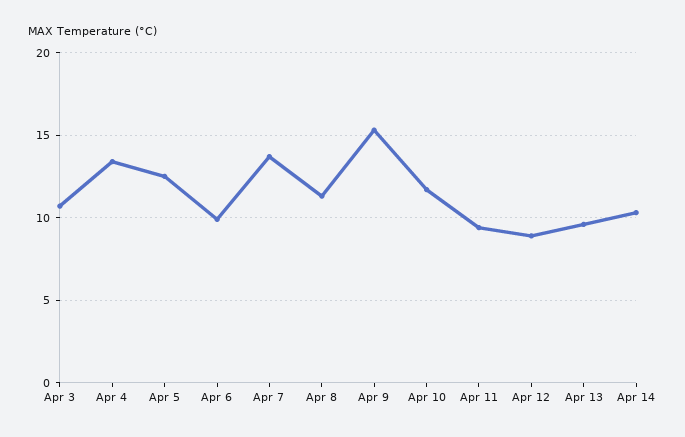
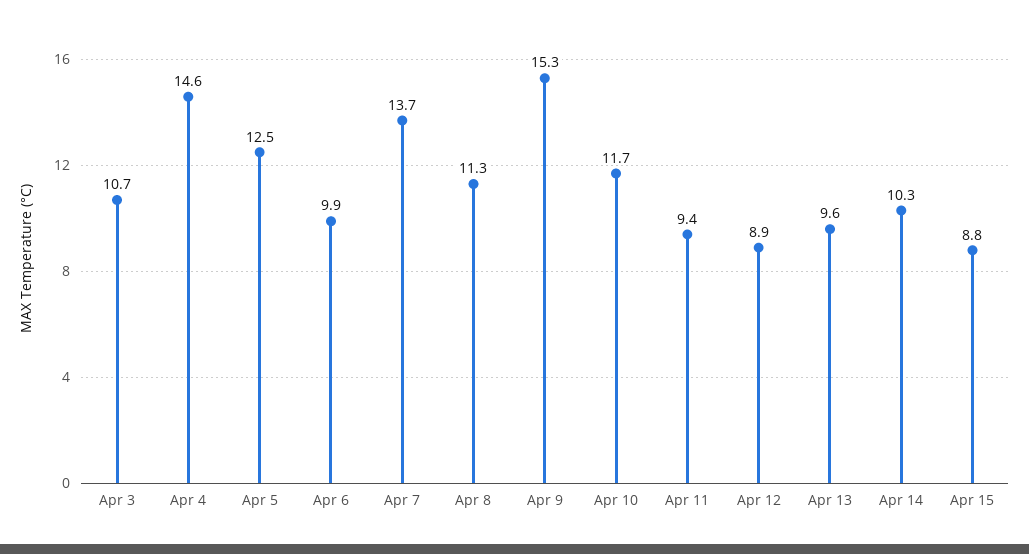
Apr 4: 13.5 -> 14.6
Apr 15: none -> 8.8

